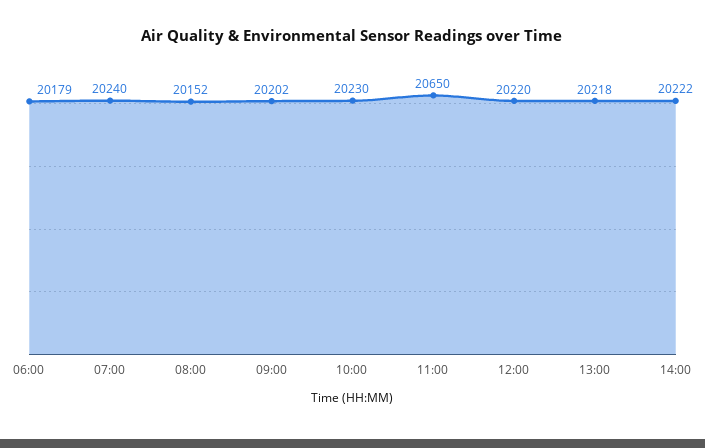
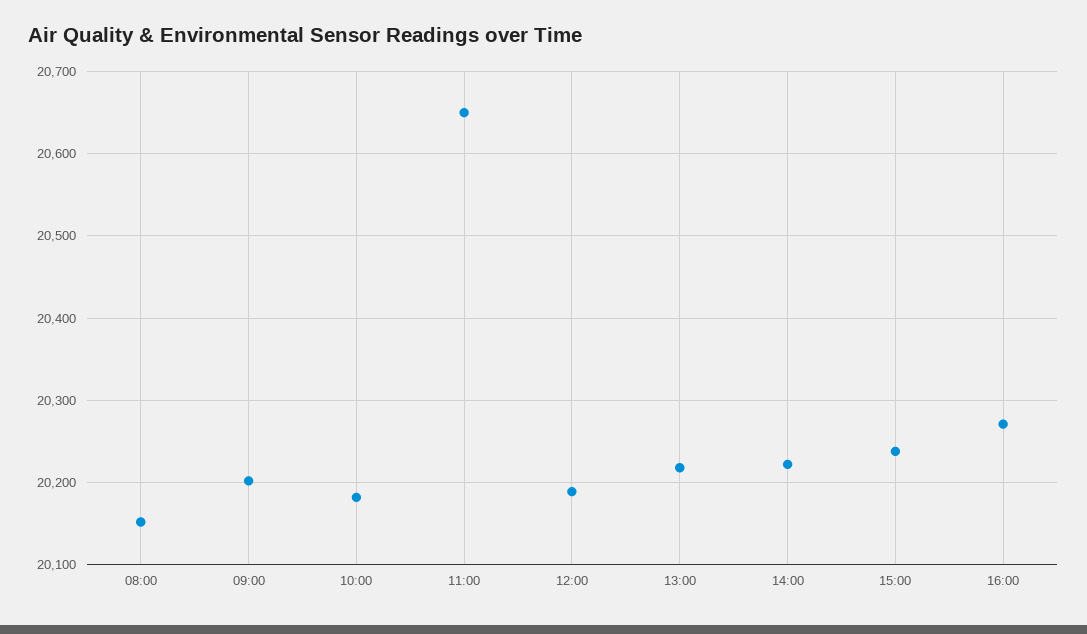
06:00: 20179 -> none
07:00: 20240 -> none
10:00: 20230 -> 20180
12:00: 20220 -> 20190
15:00: none -> 20240
16:00: none -> 20270

